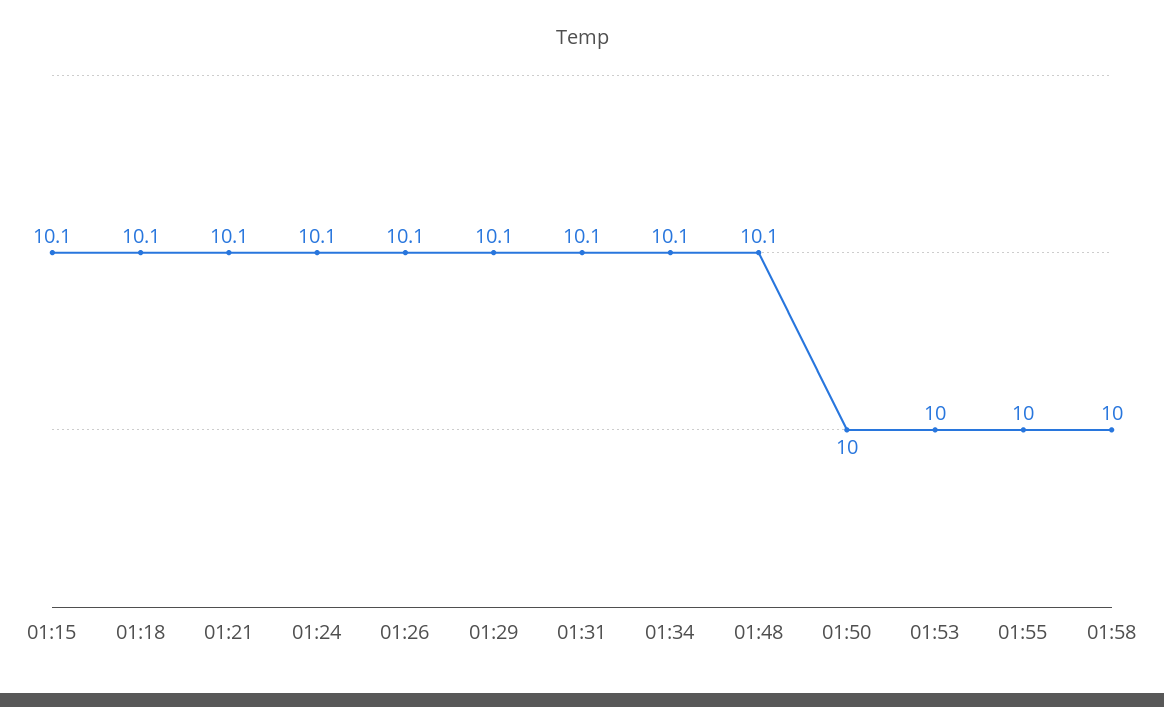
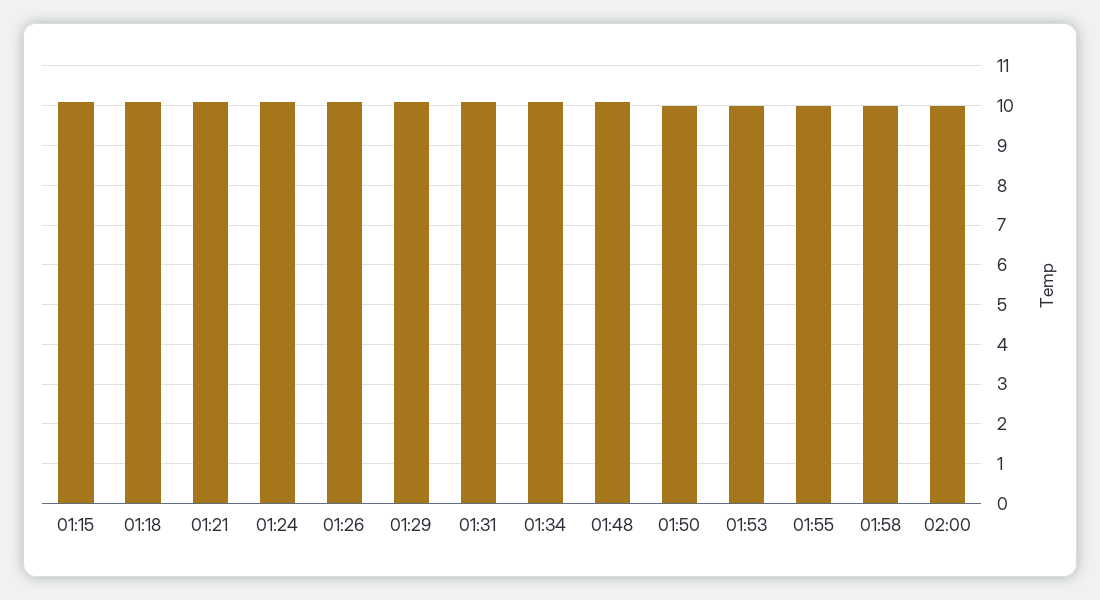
02:00: none -> 10

